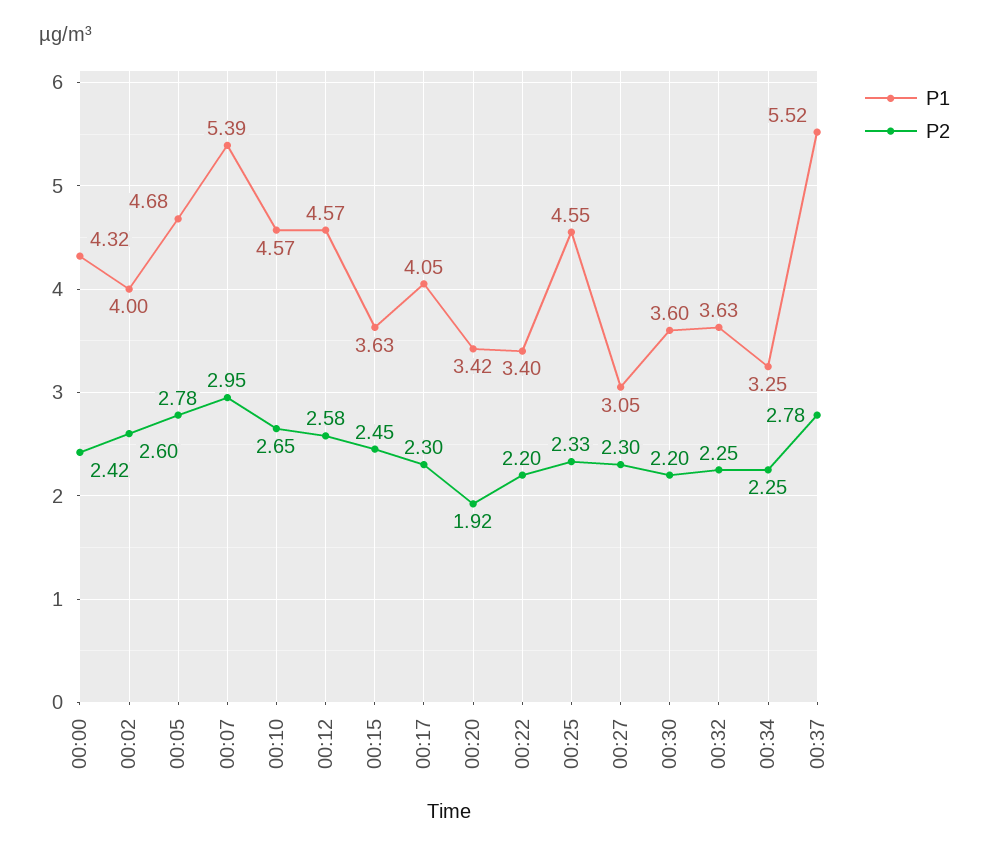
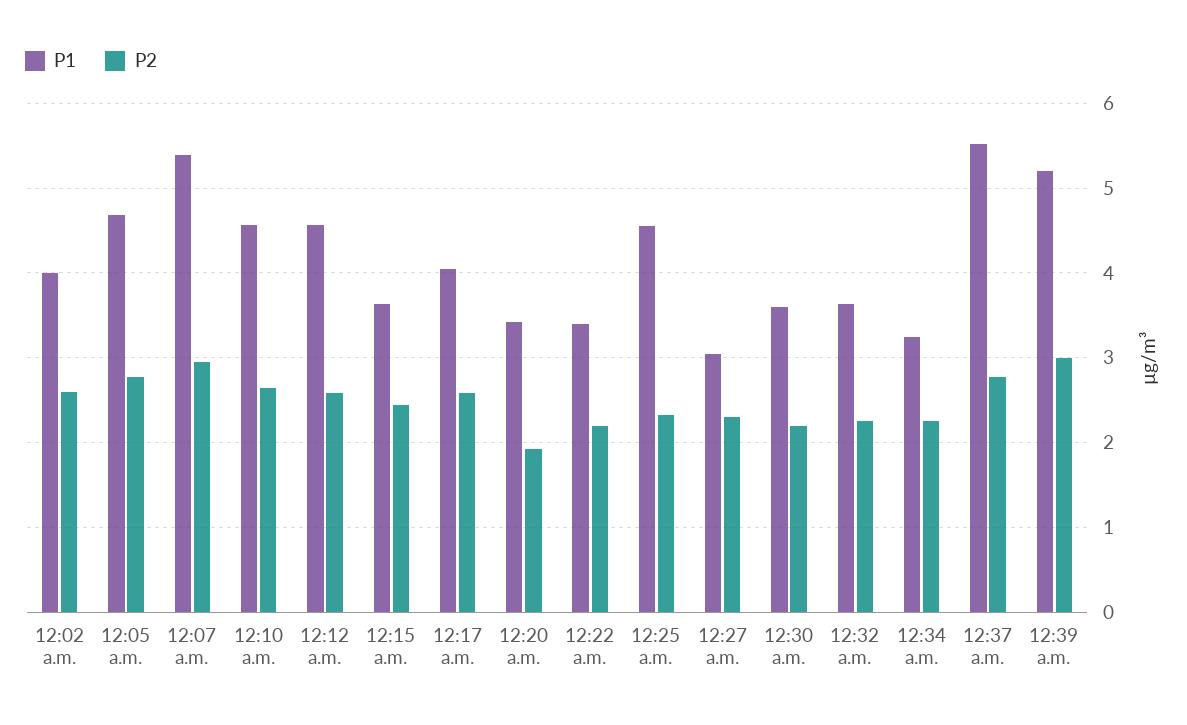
P1, 00:00: 4.32 -> none
P2, 00:00: 2.42 -> none
P2, 00:17: 2.3 -> 2.6
P1, 12:39 a.m.: none -> 5.2
P2, 12:39 a.m.: none -> 3

